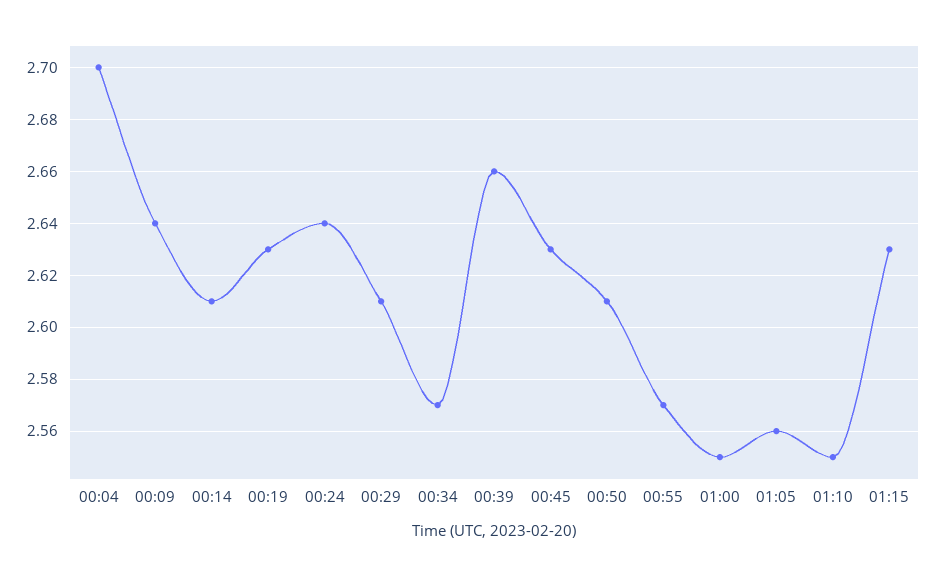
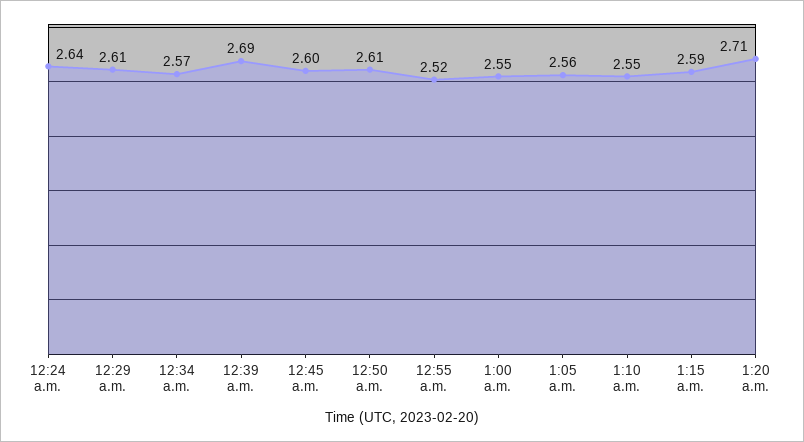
00:04: 2.7 -> none
00:09: 2.64 -> none
00:14: 2.61 -> none
00:19: 2.63 -> none
00:39: 2.66 -> 2.69
00:45: 2.63 -> 2.6
00:55: 2.57 -> 2.52
01:15: 2.63 -> 2.59
1:20 a.m.: none -> 2.71

